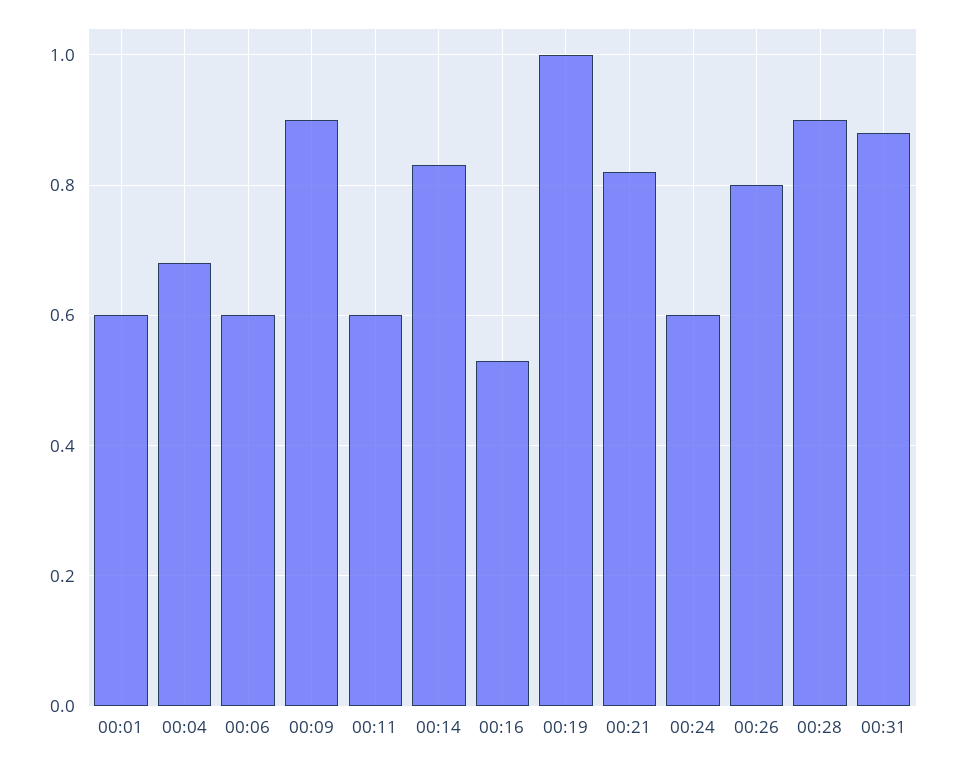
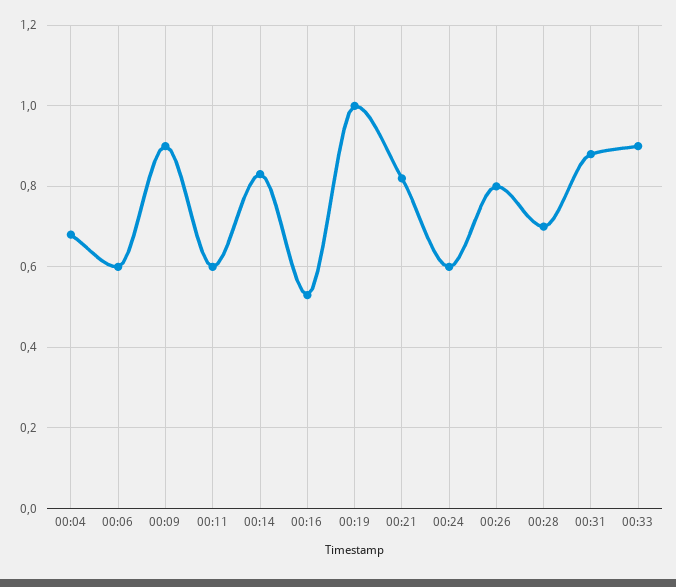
00:01: 0.6 -> none
00:28: 0.9 -> 0.7
00:33: none -> 0.9

